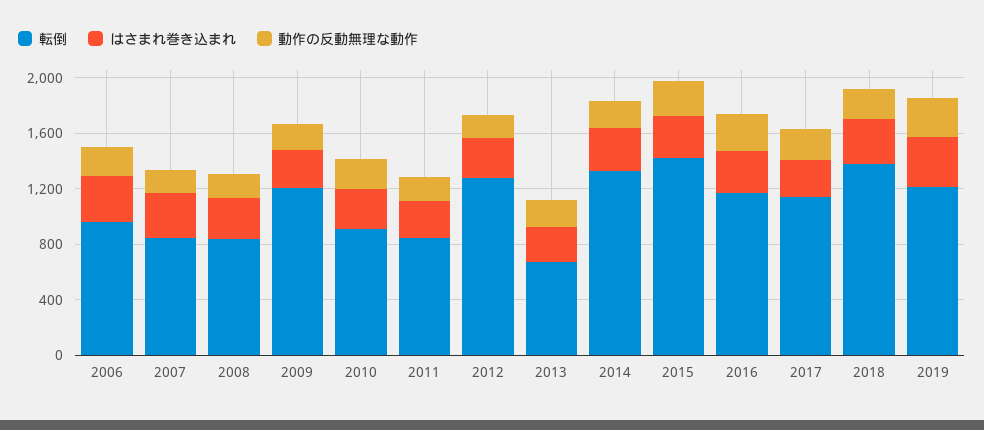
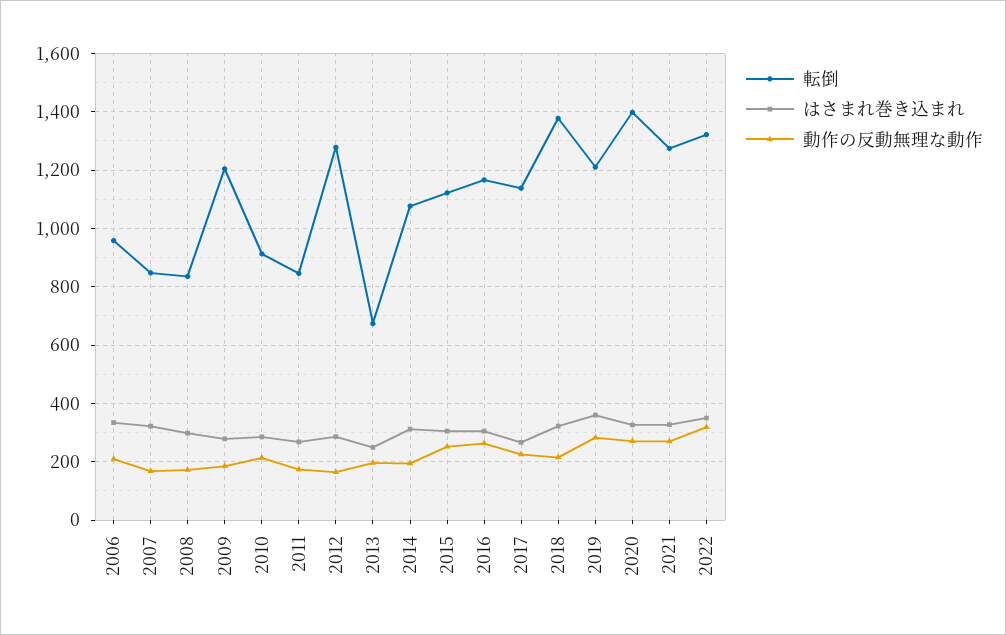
転倒, 2014: 1300 -> 1075
転倒, 2015: 1400 -> 1125
転倒, 2020: none -> 1400
はさまれ巻き込まれ, 2020: none -> 325
動作の反動無理な動作, 2020: none -> 275
転倒, 2021: none -> 1275
はさまれ巻き込まれ, 2021: none -> 325
動作の反動無理な動作, 2021: none -> 275
転倒, 2022: none -> 1325
はさまれ巻き込まれ, 2022: none -> 350
動作の反動無理な動作, 2022: none -> 325

